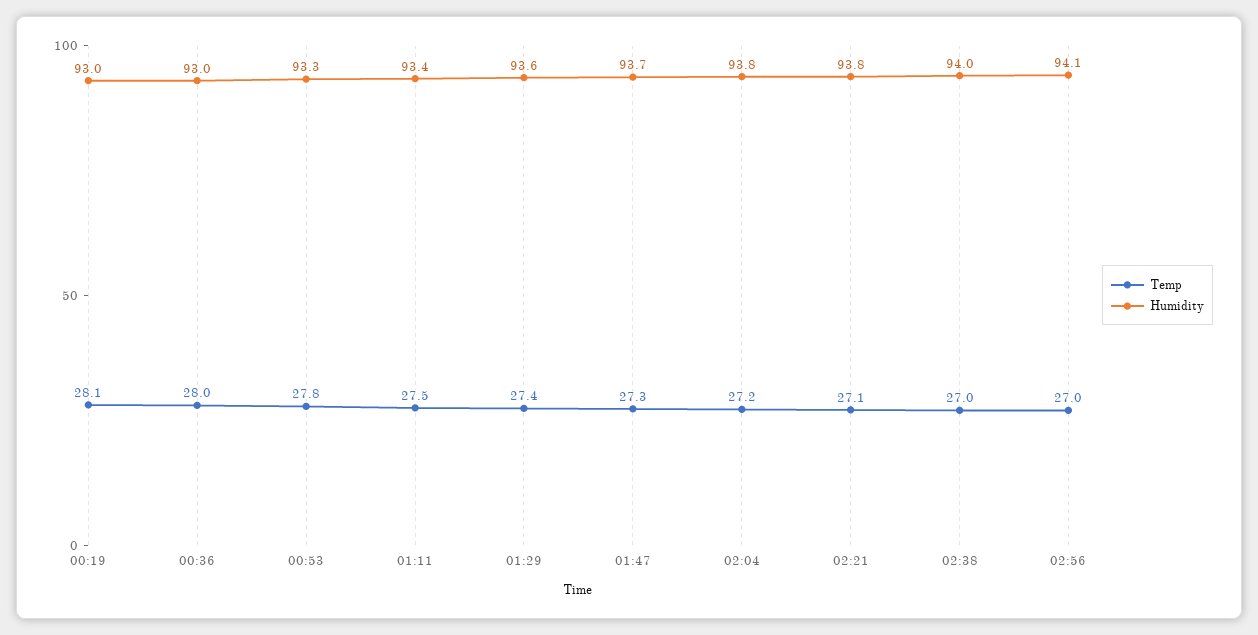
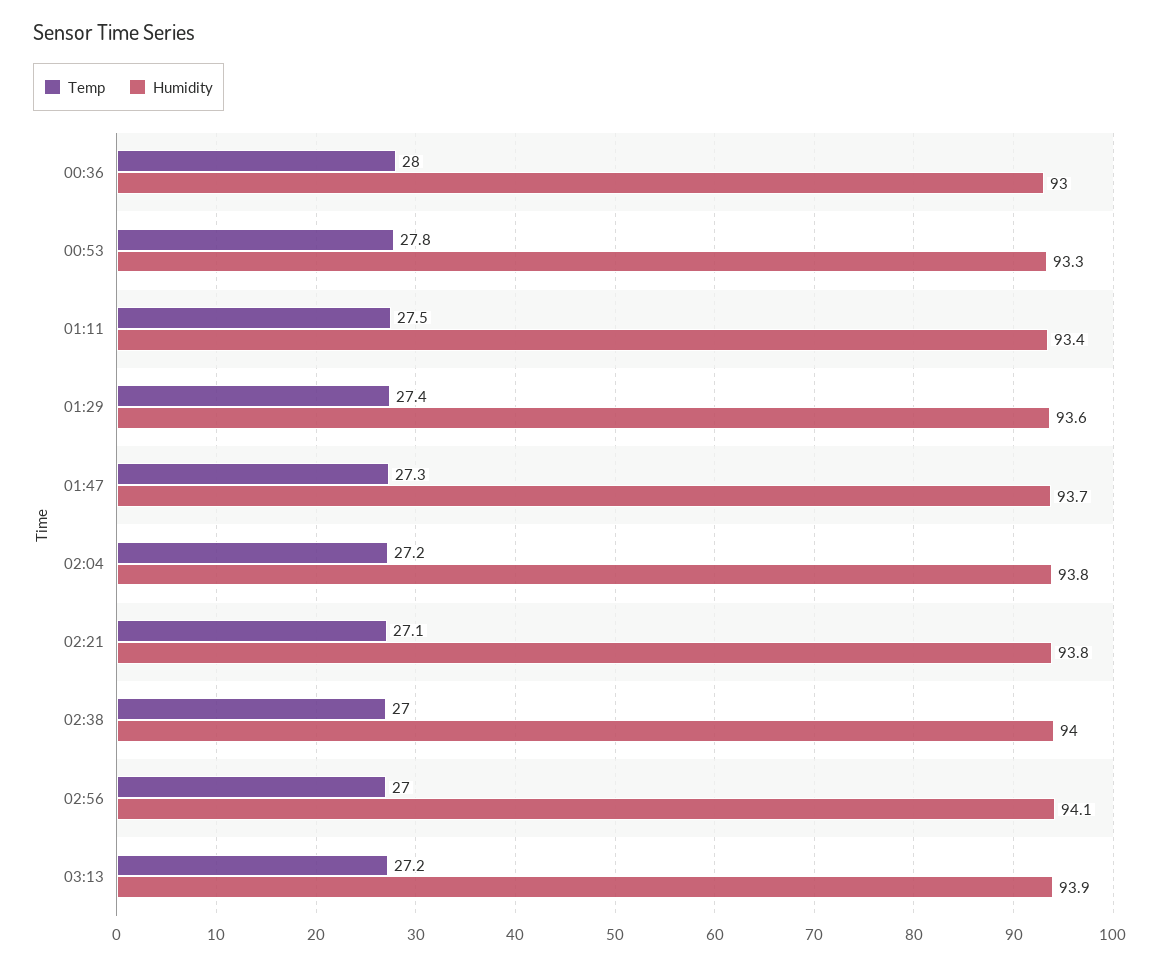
Temp, 00:19: 28.1 -> none
Humidity, 00:19: 93 -> none
Temp, 03:13: none -> 27.2
Humidity, 03:13: none -> 93.9

